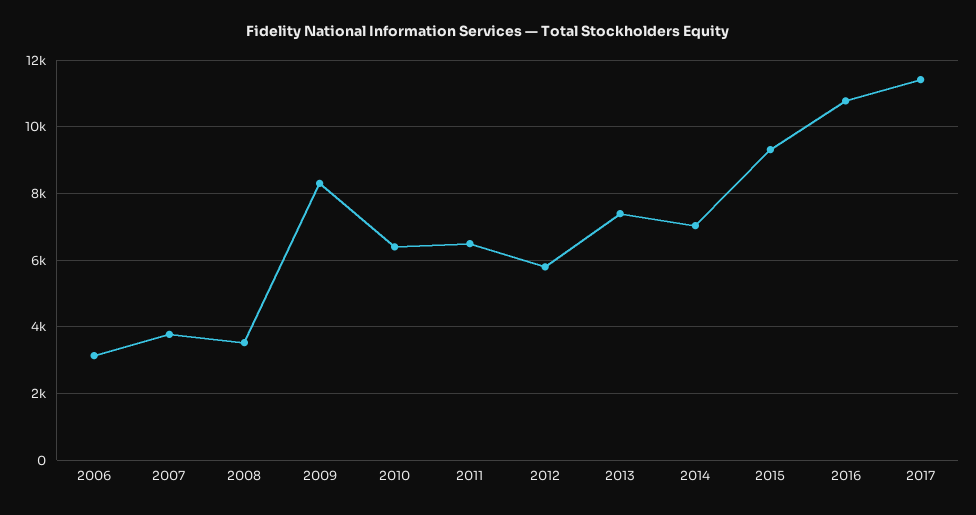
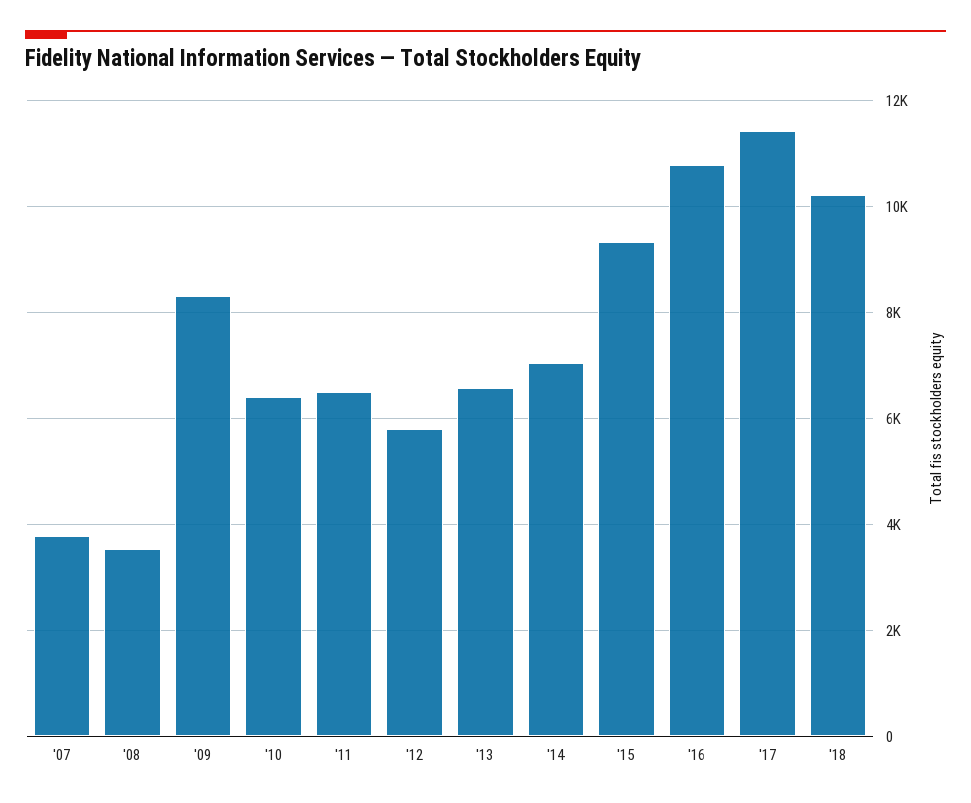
2006: 3200 -> none
2013: 7400 -> 6600
'18: none -> 10200

